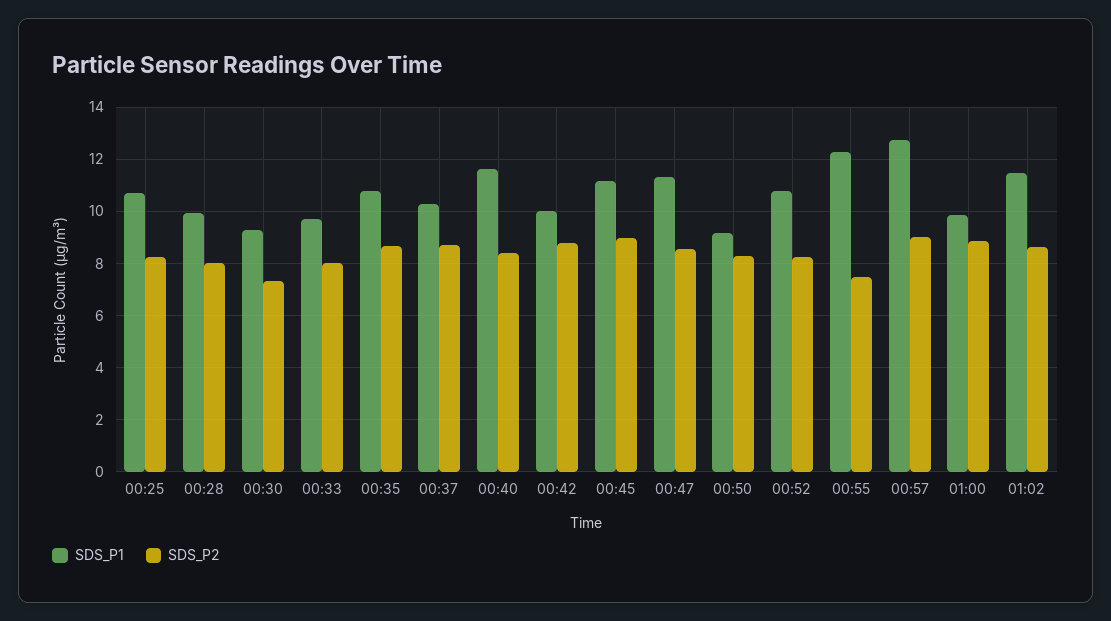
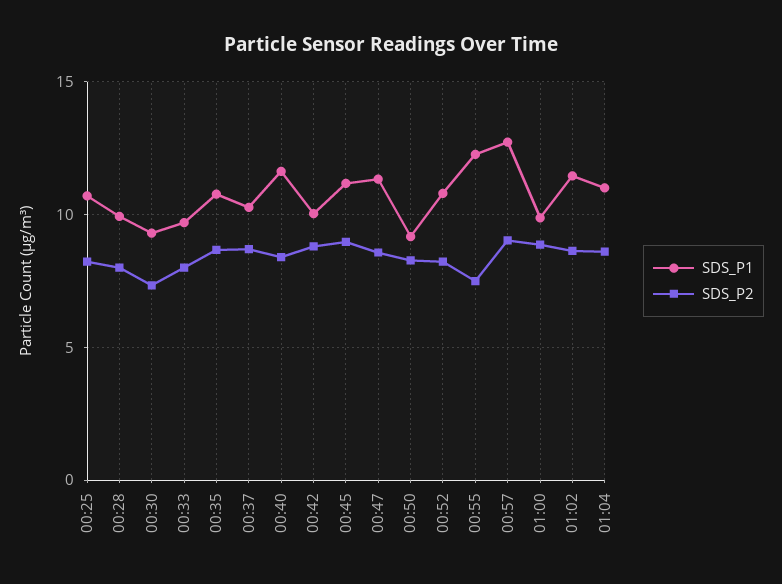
SDS_P1, 01:04: none -> 11
SDS_P2, 01:04: none -> 8.5

